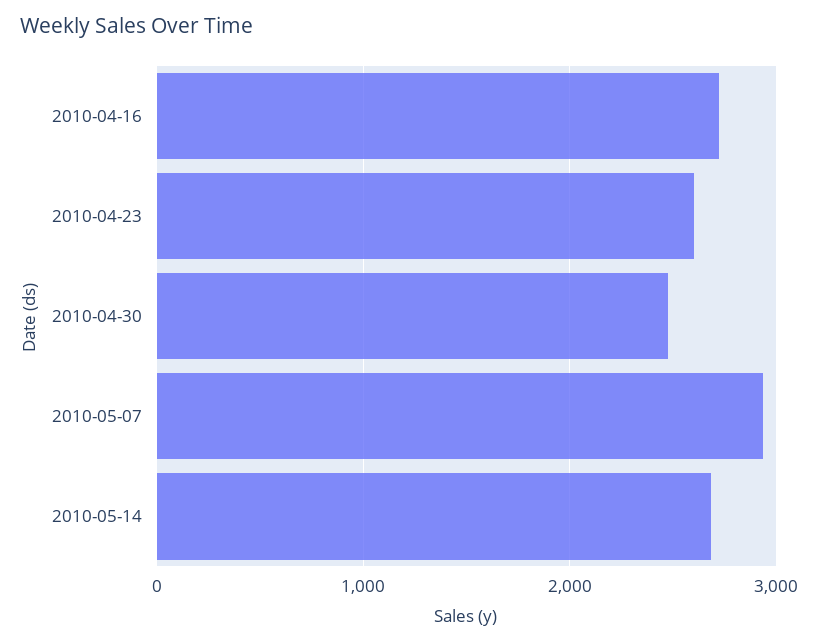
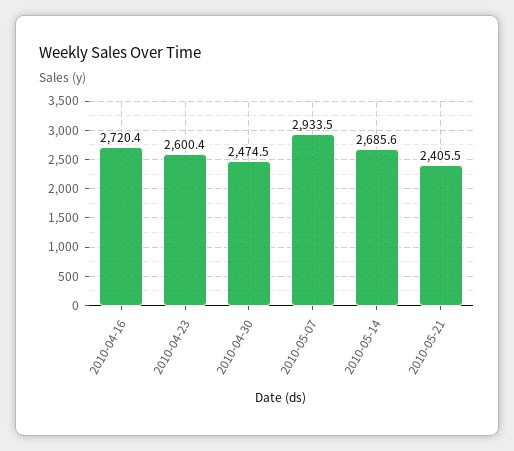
2010-05-21: none -> 2405.5

